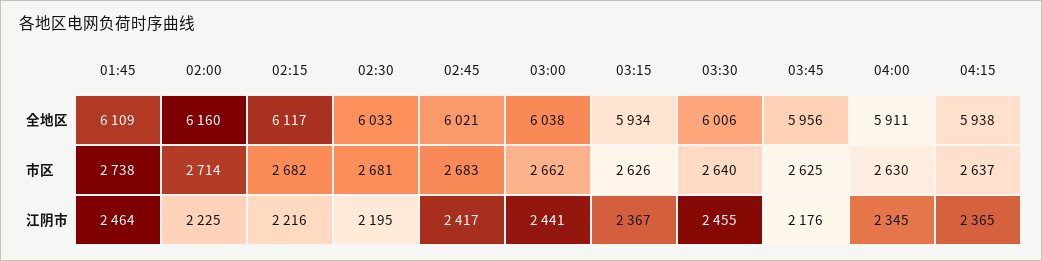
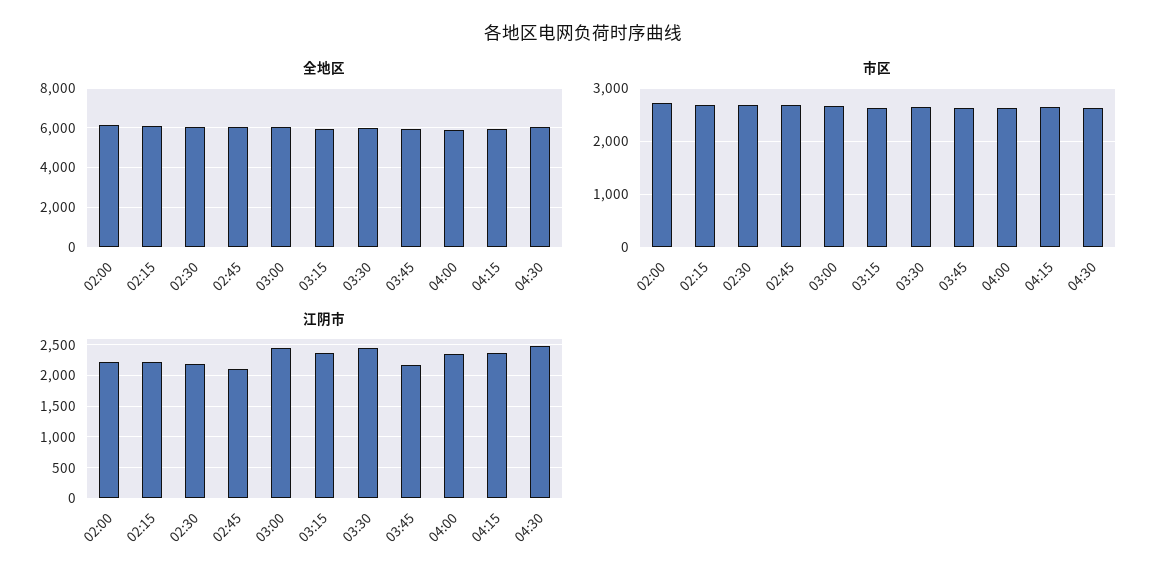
全地区, 01:45: 6109 -> none
市区, 01:45: 2738 -> none
江阴市, 01:45: 2464 -> none
江阴市, 02:45: 2417 -> 2100
全地区, 04:30: none -> 6000
市区, 04:30: none -> 2600
江阴市, 04:30: none -> 2500

